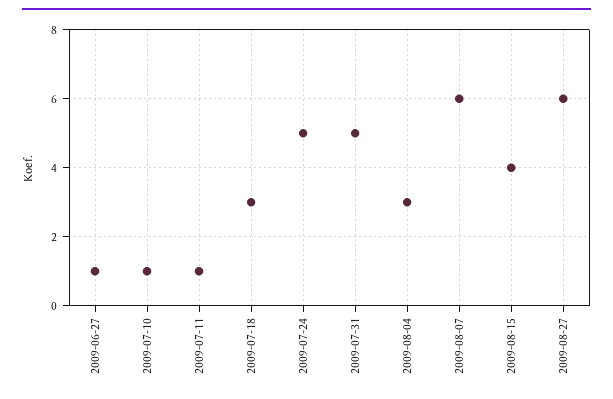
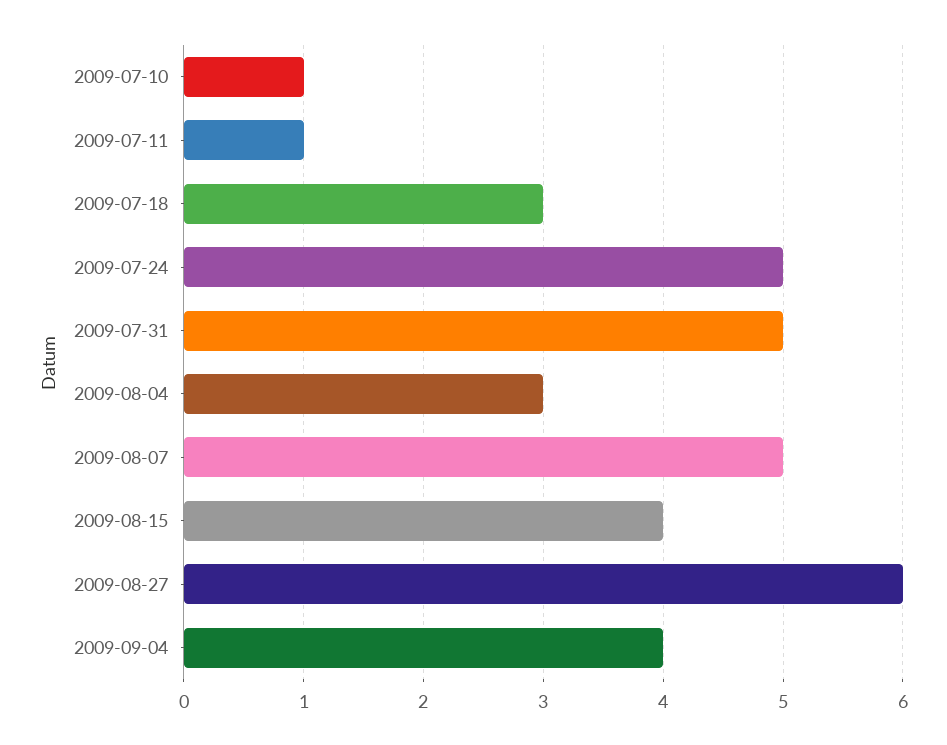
2009-06-27: 1 -> none
2009-08-07: 6 -> 5
2009-09-04: none -> 4

